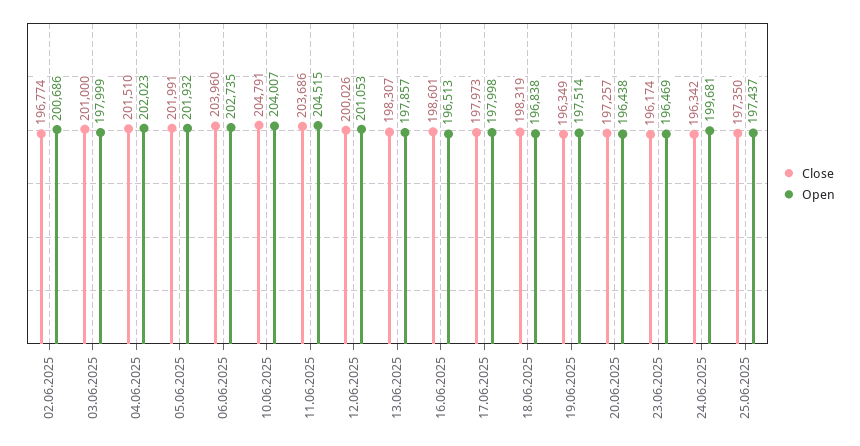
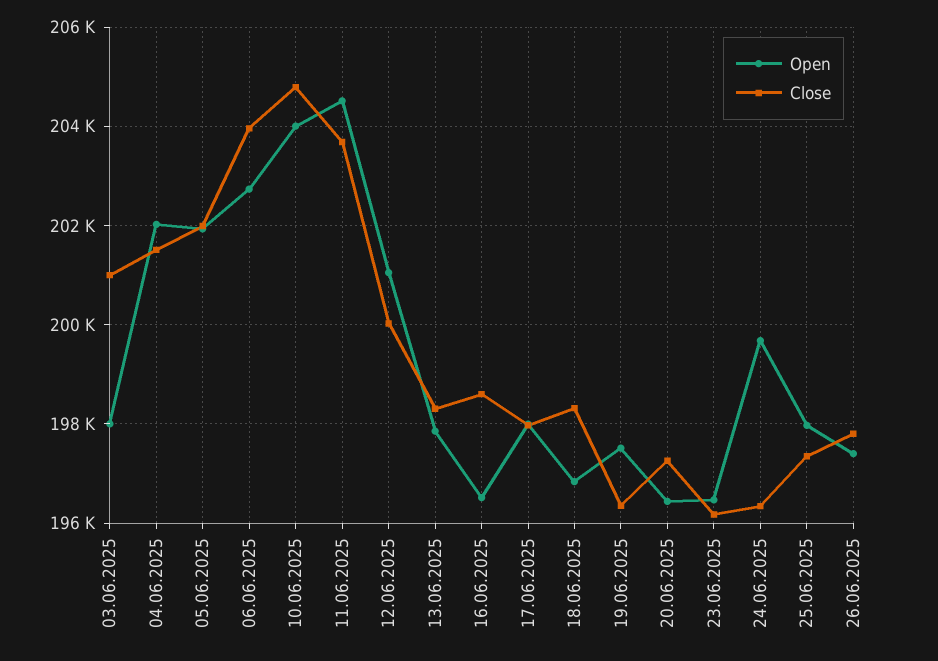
Close, 02.06.2025: 196774 -> none
Open, 02.06.2025: 200686 -> none
Open, 25.06.2025: 197437 -> 198000
Open, 26.06.2025: none -> 197400
Close, 26.06.2025: none -> 197800

